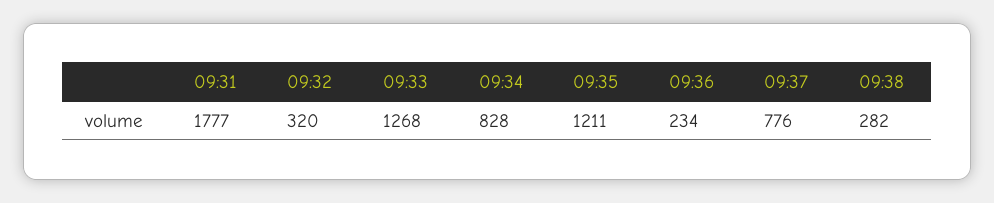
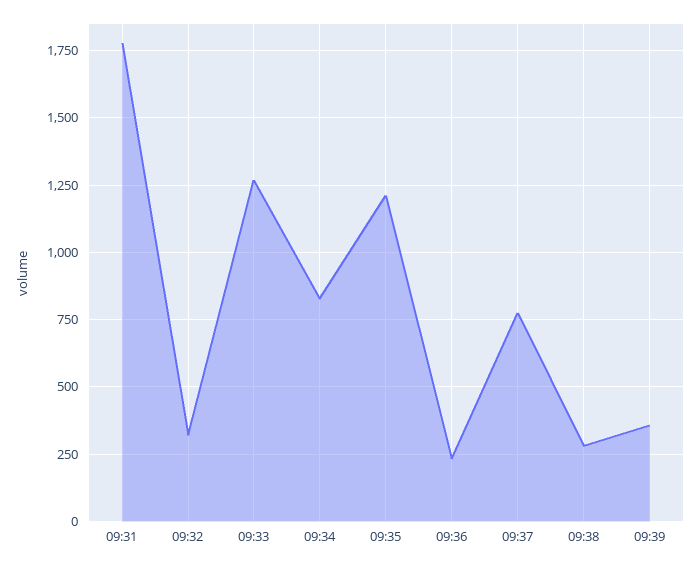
09:39: none -> 350

